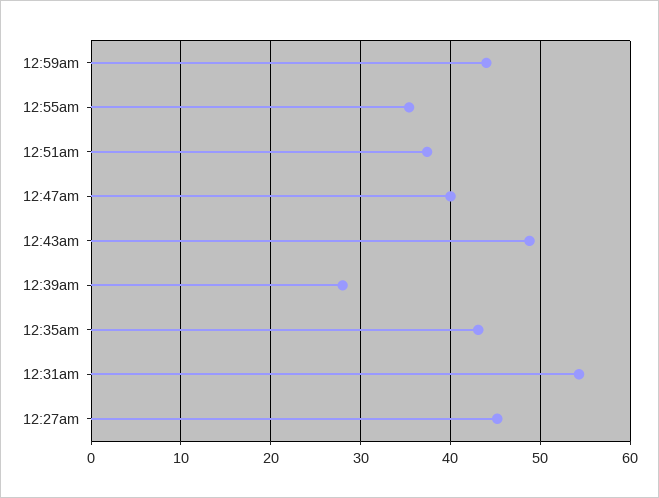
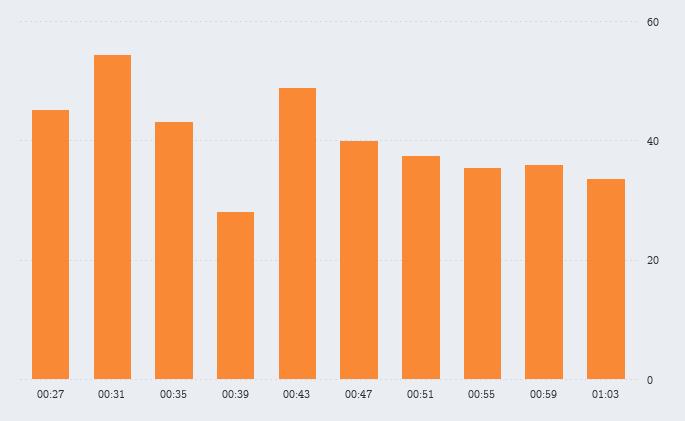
12:59am: 44 -> 36
01:03: none -> 34

